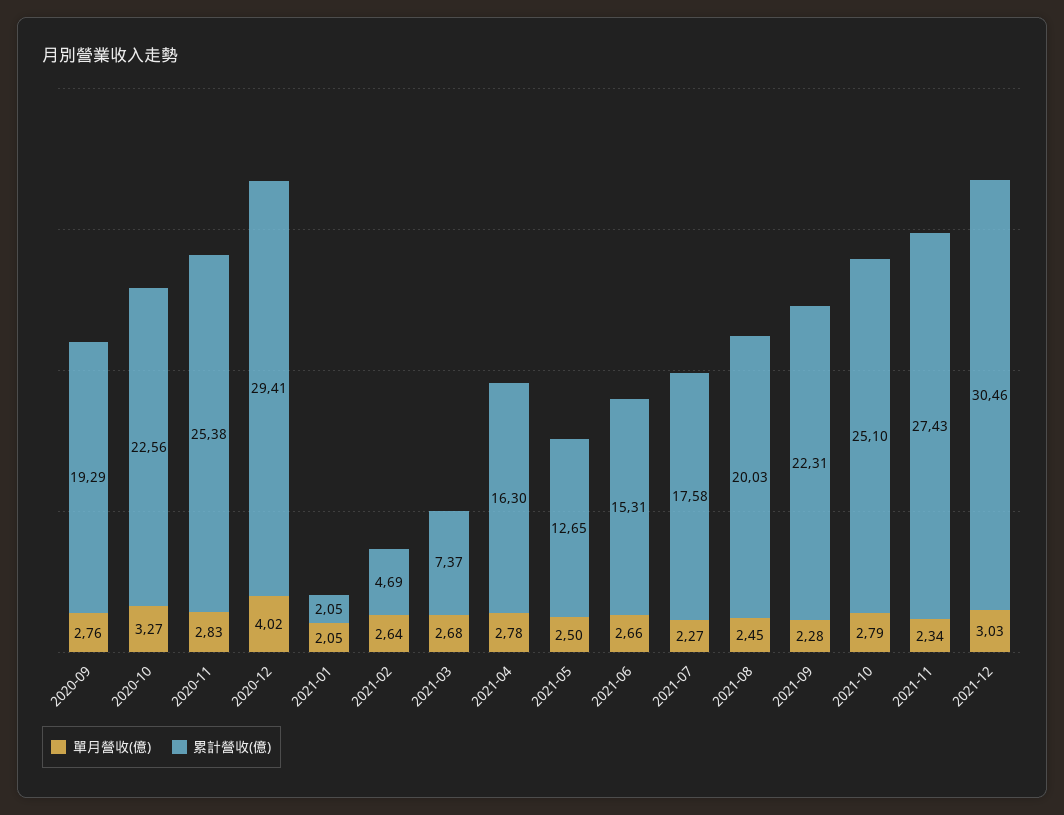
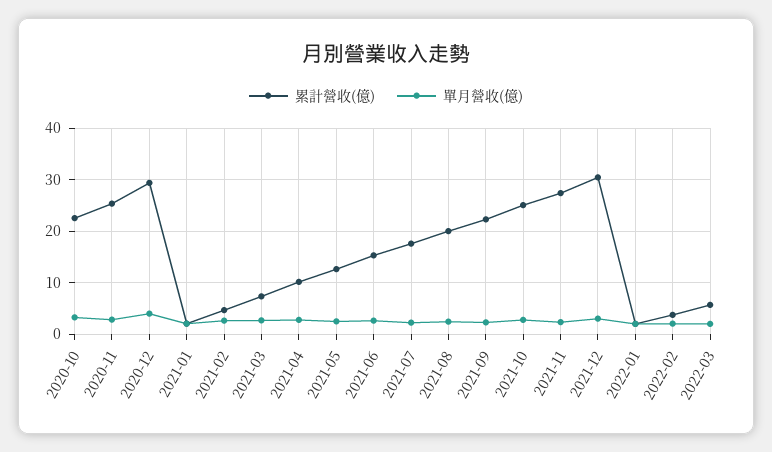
單月營收(億), 2020-09: 2.76 -> none
累計營收(億), 2020-09: 19.29 -> none
累計營收(億), 2021-04: 16.3 -> 10
累計營收(億), 2022-01: none -> 2
單月營收(億), 2022-01: none -> 2
累計營收(億), 2022-02: none -> 4
單月營收(億), 2022-02: none -> 2
累計營收(億), 2022-03: none -> 6
單月營收(億), 2022-03: none -> 2

